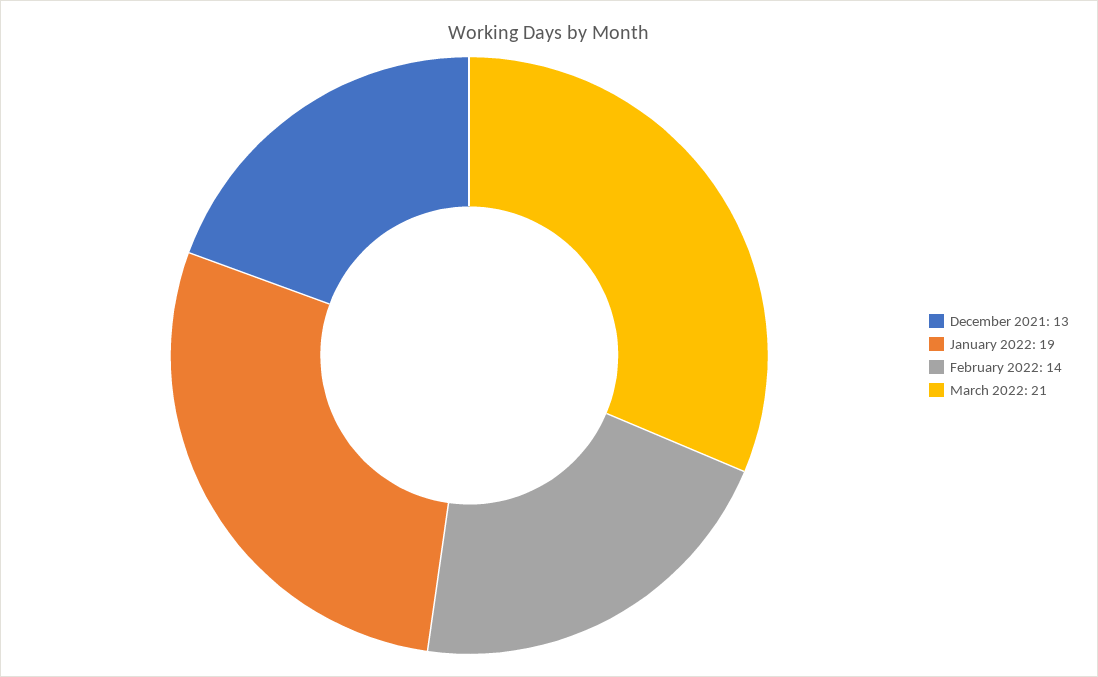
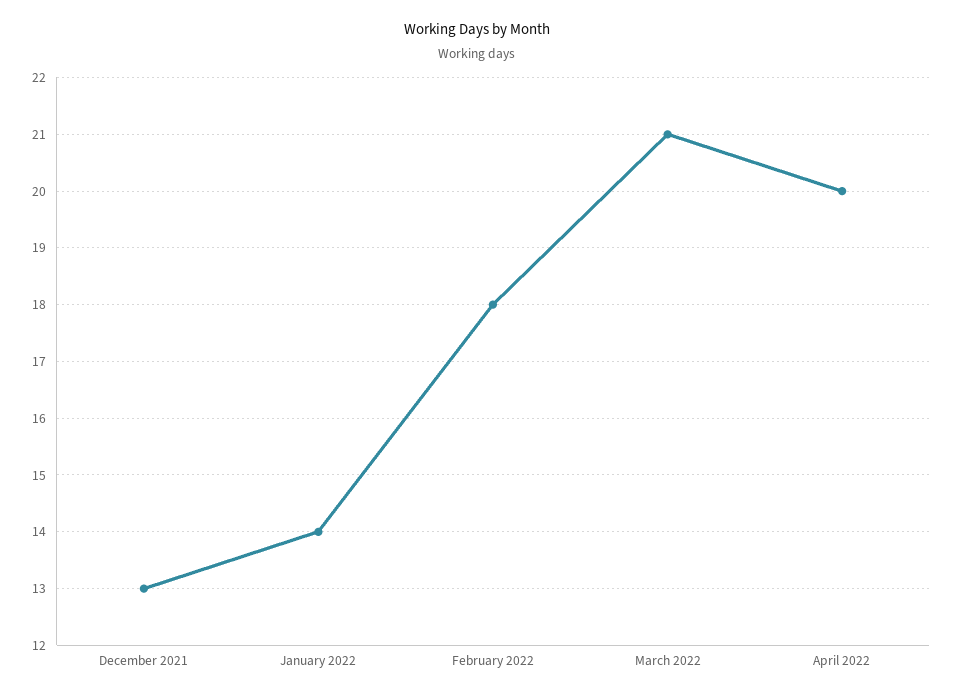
January 2022: 19 -> 14
February 2022: 14 -> 18
April 2022: none -> 20

